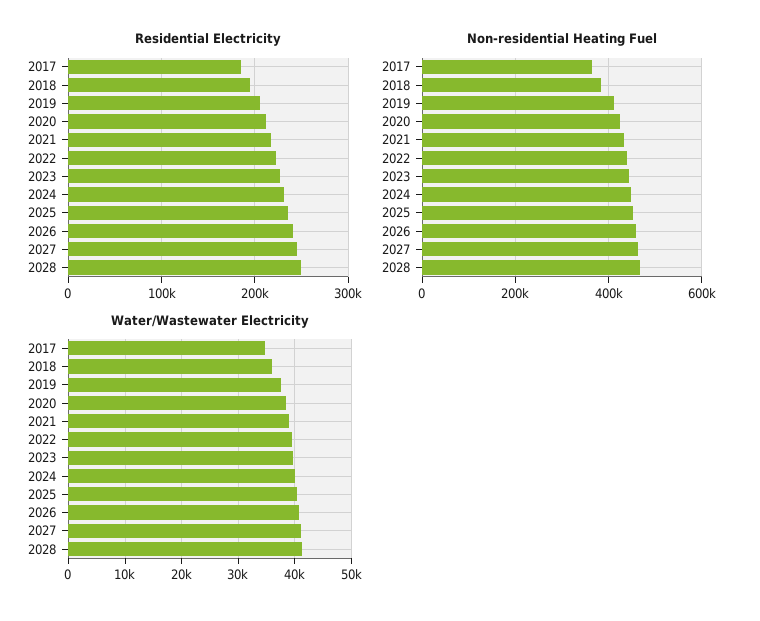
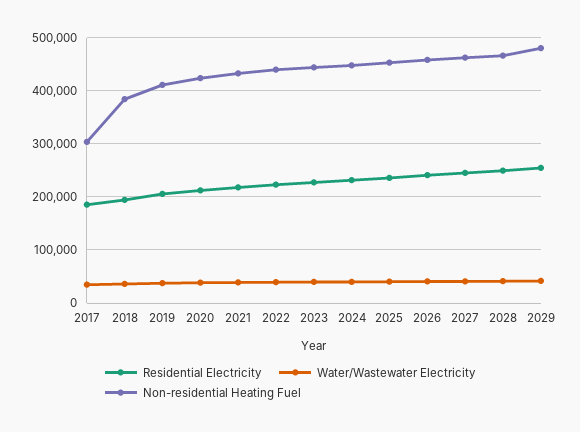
Non-residential Heating Fuel, 2017: 360000 -> 300000
Residential Electricity, 2029: none -> 260000
Water/Wastewater Electricity, 2029: none -> 40000
Non-residential Heating Fuel, 2029: none -> 480000

